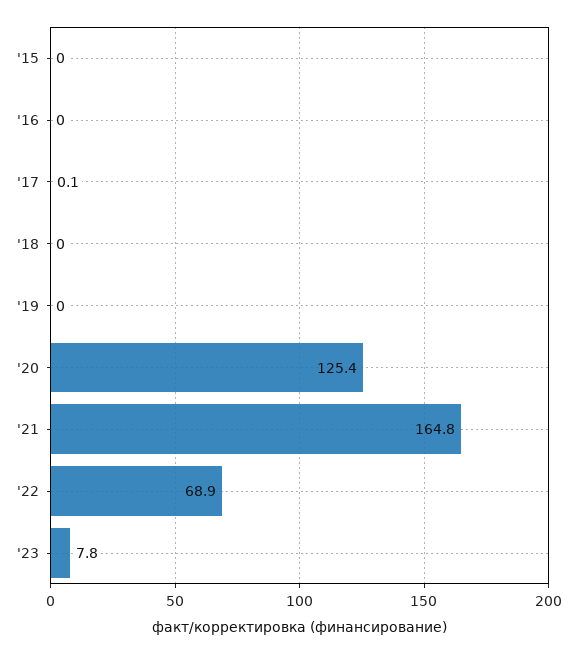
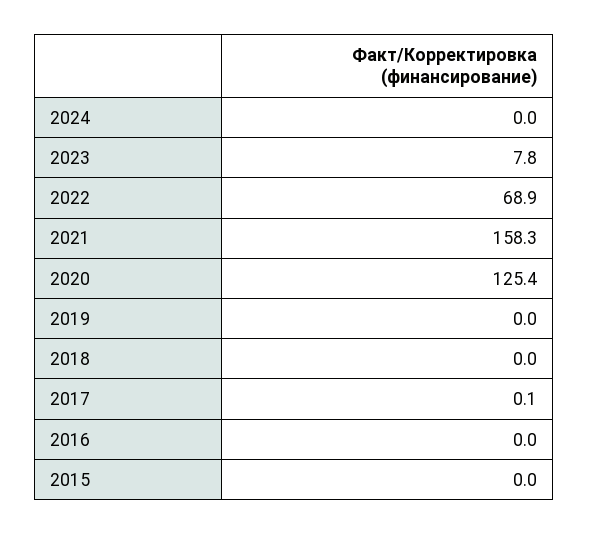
'21: 164.8 -> 158.3
2024: none -> 0

